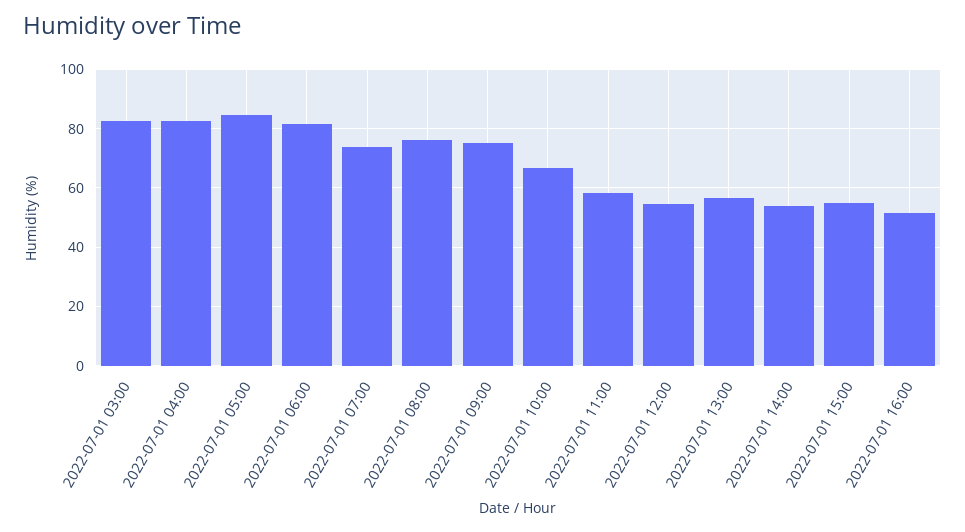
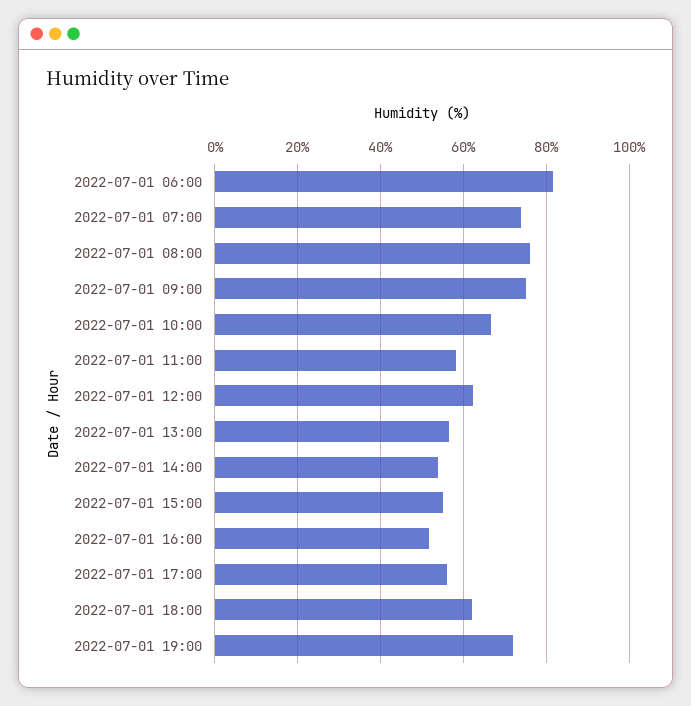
2022-07-01 03:00: 82.5 -> none
2022-07-01 04:00: 82.5 -> none
2022-07-01 05:00: 85 -> none
2022-07-01 12:00: 55 -> 62
2022-07-01 17:00: none -> 56
2022-07-01 18:00: none -> 62
2022-07-01 19:00: none -> 72

